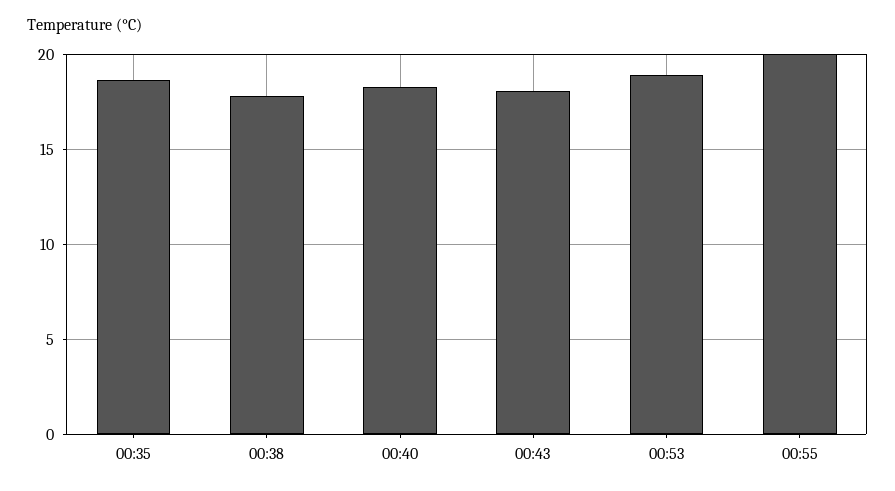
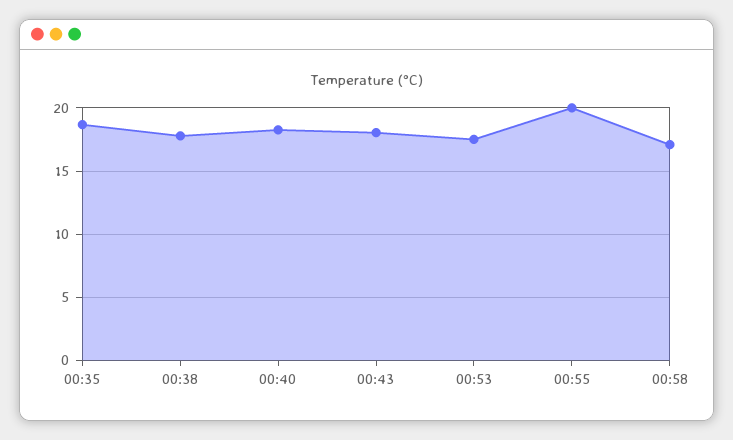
00:53: 19 -> 17.5
00:58: none -> 17

